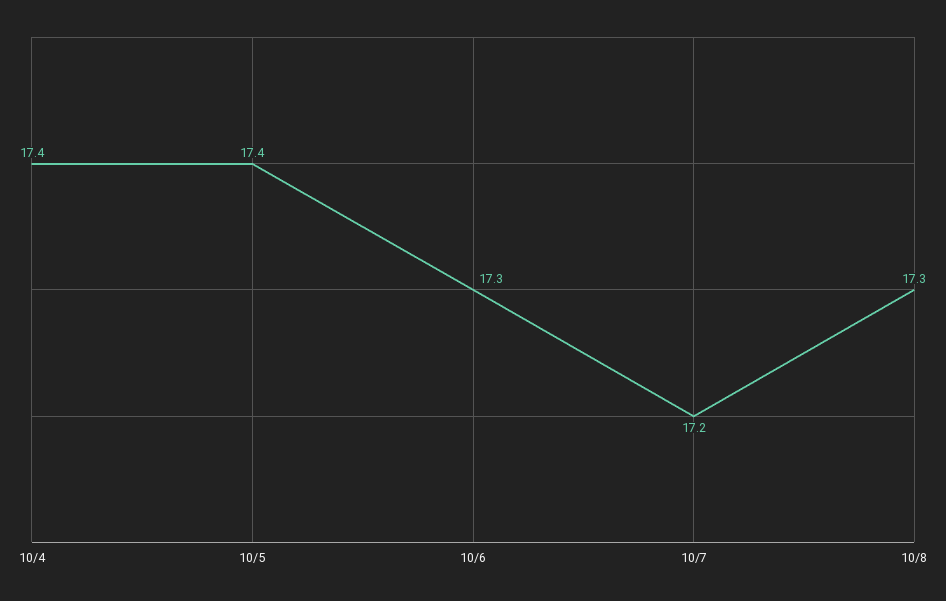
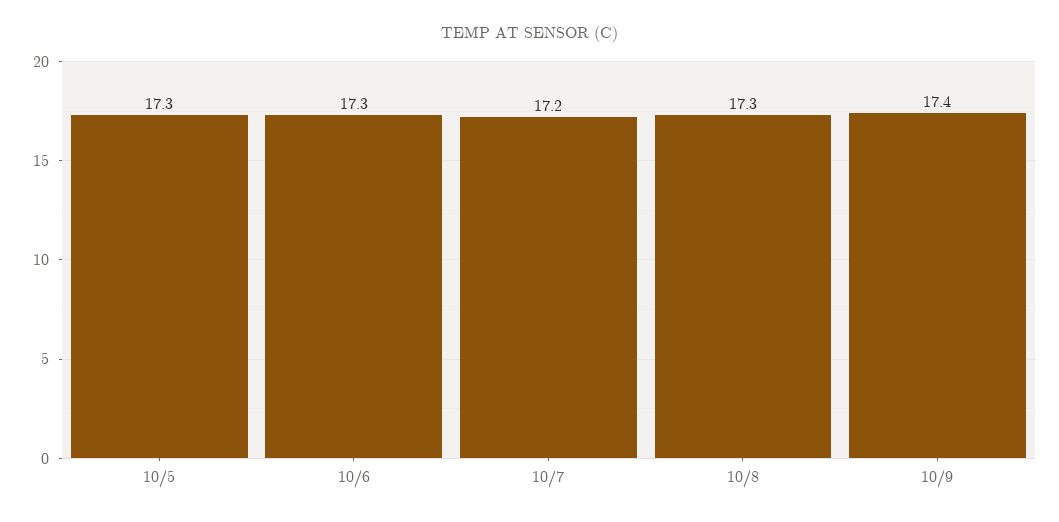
10/4: 17.4 -> none
10/5: 17.4 -> 17.3
10/9: none -> 17.4

